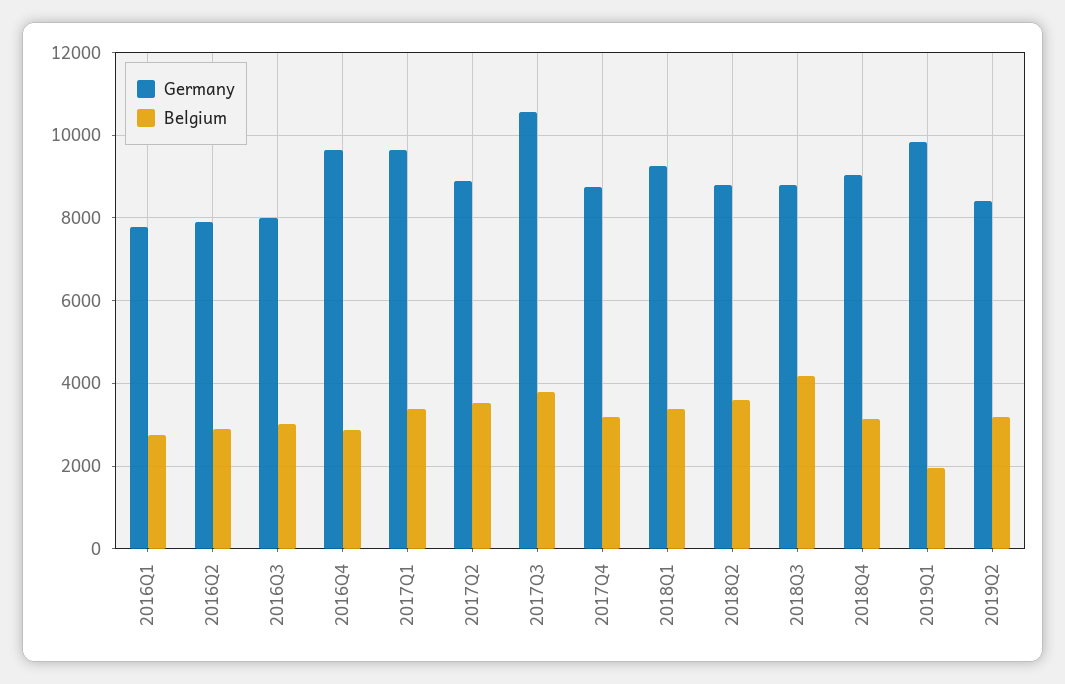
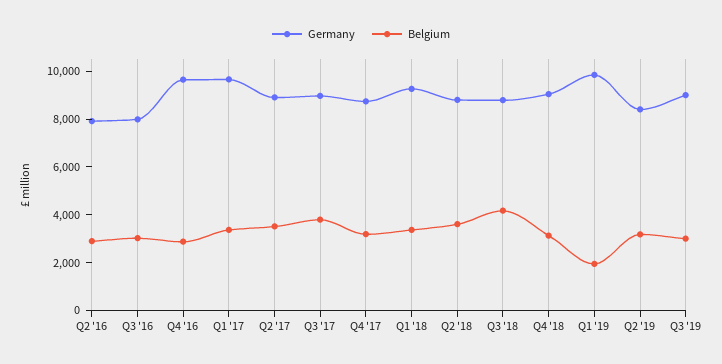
Germany, 2016Q1: 7800 -> none
Belgium, 2016Q1: 2800 -> none
Germany, 2017Q3: 10600 -> 9000
Germany, Q3 '19: none -> 9000
Belgium, Q3 '19: none -> 3000

